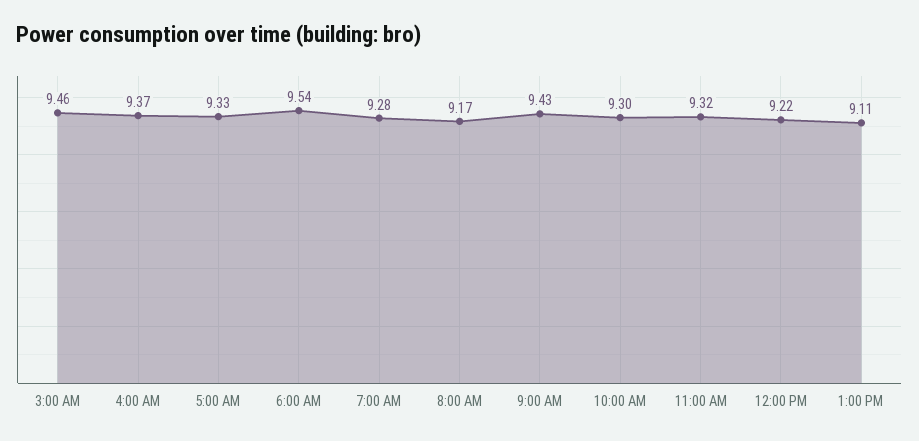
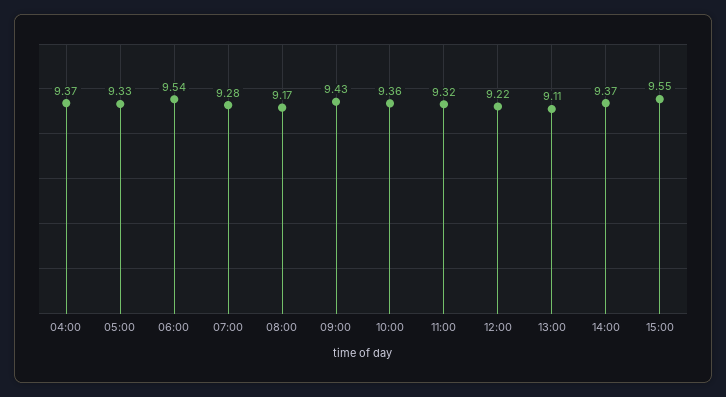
3:00 AM: 9.46 -> none
10:00 AM: 9.3 -> 9.36
14:00: none -> 9.37
15:00: none -> 9.55

